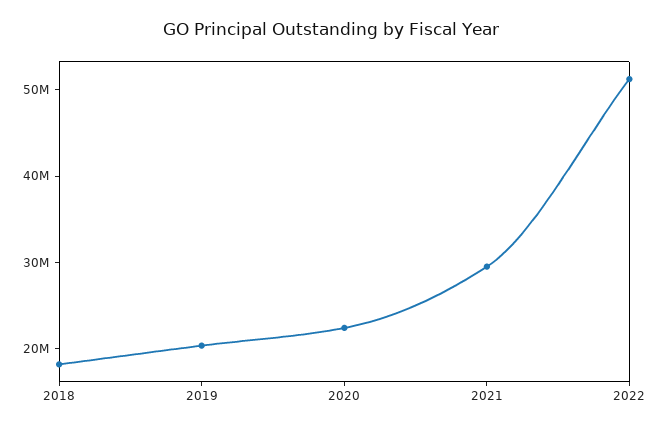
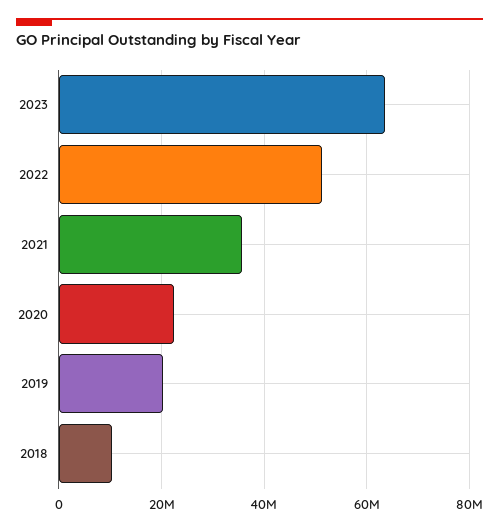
2018: 18000000 -> 10000000
2021: 30000000 -> 36000000
2023: none -> 64000000

